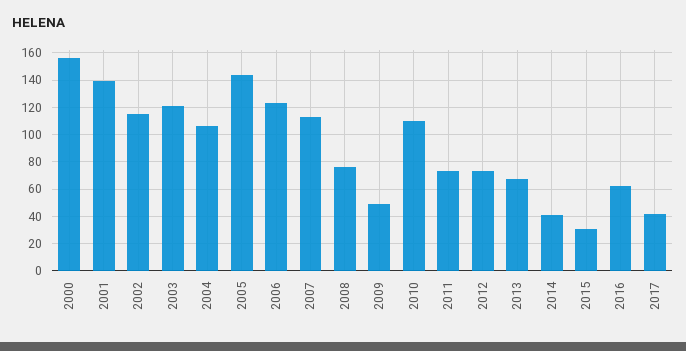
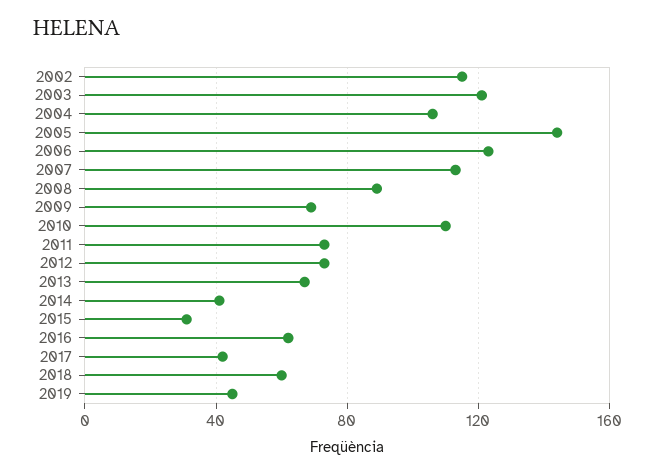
2000: 155 -> none
2001: 140 -> none
2008: 75 -> 90
2009: 50 -> 70
2018: none -> 60
2019: none -> 45

